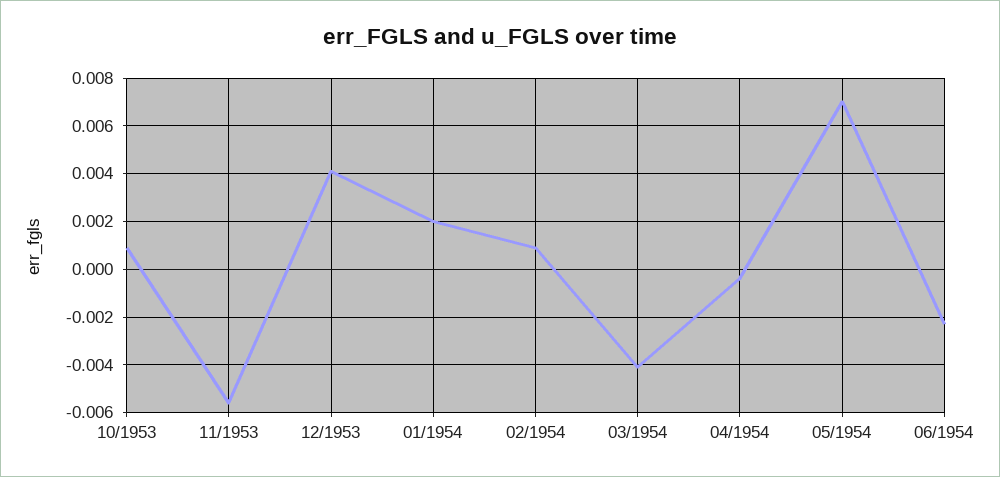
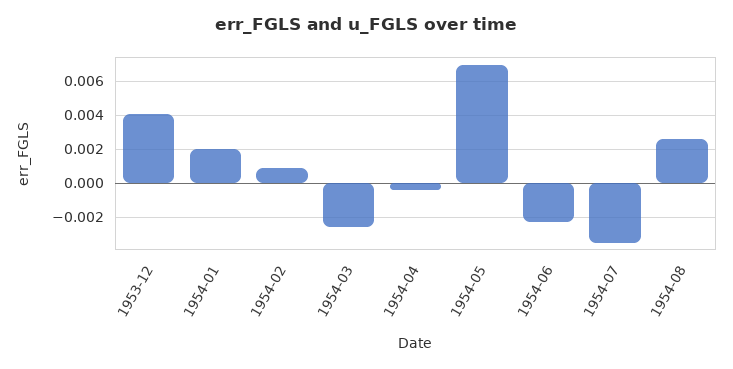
10/1953: 0.001 -> none
11/1953: -0.0055 -> none
03/1954: -0.004 -> -0.0025
1954-07: none -> -0.0035
1954-08: none -> 0.0025

